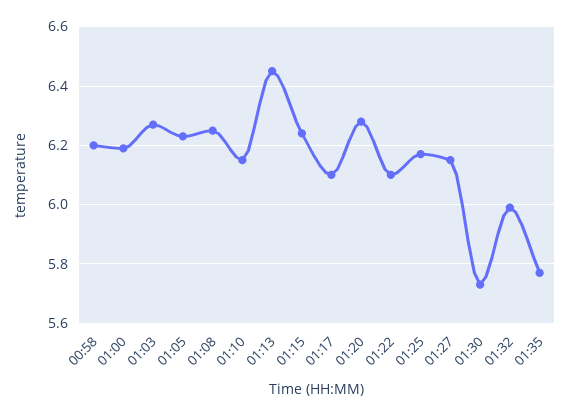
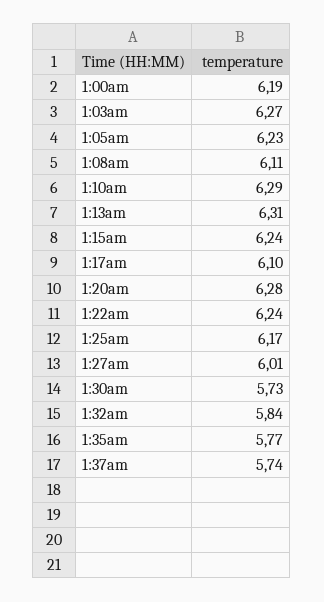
00:58: 6.2 -> none
01:08: 6.25 -> 6.11
01:10: 6.15 -> 6.29
01:13: 6.45 -> 6.31
01:22: 6.1 -> 6.24
01:27: 6.15 -> 6.01
01:32: 6 -> 5.84
1:37am: none -> 5.74

